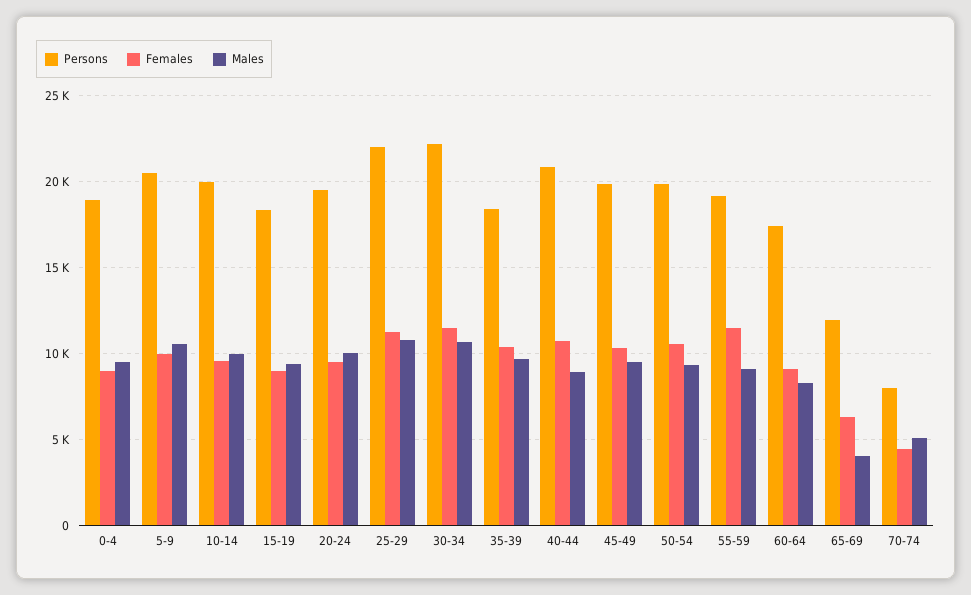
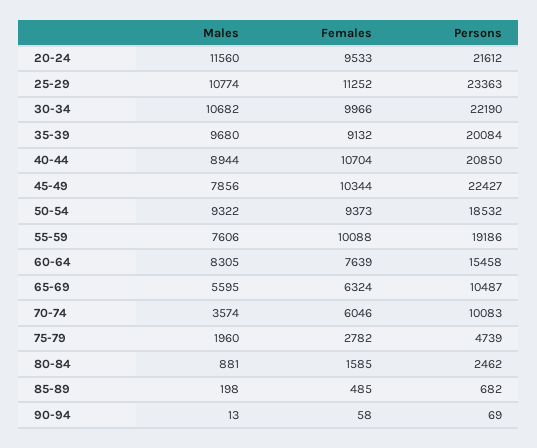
Persons, 0-4: 19000 -> none
Females, 0-4: 9000 -> none
Males, 0-4: 9500 -> none
Persons, 5-9: 20500 -> none
Females, 5-9: 10000 -> none
Males, 5-9: 10500 -> none
Persons, 10-14: 20000 -> none
Females, 10-14: 9500 -> none
Males, 10-14: 10000 -> none
Persons, 15-19: 18500 -> none
Females, 15-19: 9000 -> none
Males, 15-19: 9500 -> none
Persons, 20-24: 19500 -> 21612
Males, 20-24: 10000 -> 11560
Persons, 25-29: 22000 -> 23363
Females, 30-34: 11500 -> 9966
Persons, 35-39: 18500 -> 20084
Females, 35-39: 10500 -> 9132
Persons, 45-49: 20000 -> 22427
Males, 45-49: 9500 -> 7856
Persons, 50-54: 20000 -> 18532
Females, 50-54: 10500 -> 9373
Females, 55-59: 11500 -> 10088
Males, 55-59: 9000 -> 7606
Persons, 60-64: 17500 -> 15458
Females, 60-64: 9000 -> 7639
Persons, 65-69: 12000 -> 10487
Males, 65-69: 4000 -> 5595
Persons, 70-74: 8000 -> 10083
Females, 70-74: 4500 -> 6046
Males, 70-74: 5000 -> 3574
Males, 75-79: none -> 1960
Females, 75-79: none -> 2782
Persons, 75-79: none -> 4739
Males, 80-84: none -> 881
Females, 80-84: none -> 1585
Persons, 80-84: none -> 2462
Males, 85-89: none -> 198
Females, 85-89: none -> 485
Persons, 85-89: none -> 682
Males, 90-94: none -> 13
Females, 90-94: none -> 58
Persons, 90-94: none -> 69

